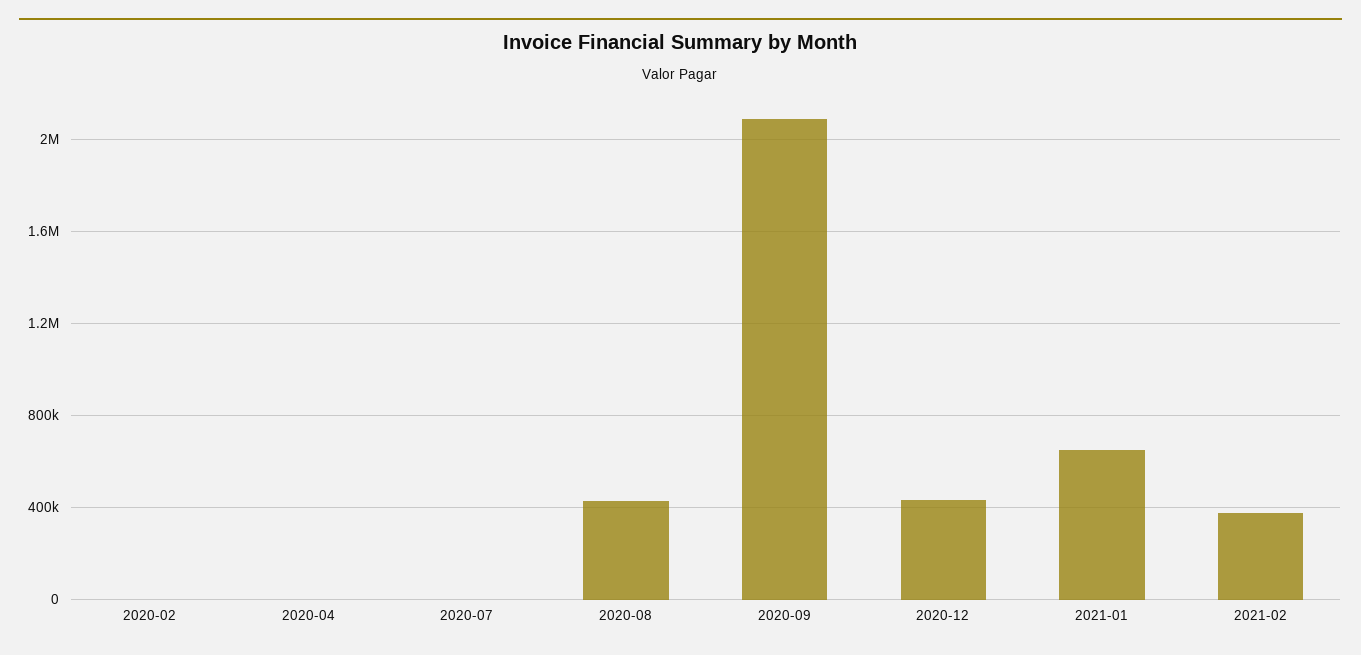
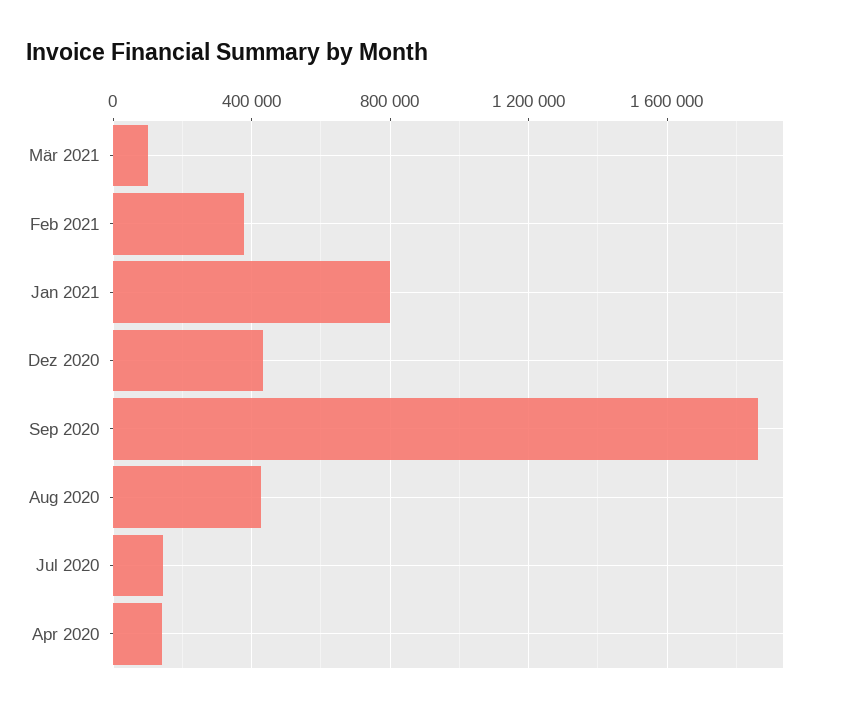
2020-02: 0 -> none
2020-04: 0 -> 150000
2020-07: 0 -> 150000
2020-09: 2100000 -> 1850000
2021-01: 650000 -> 800000
Mär 2021: none -> 100000

